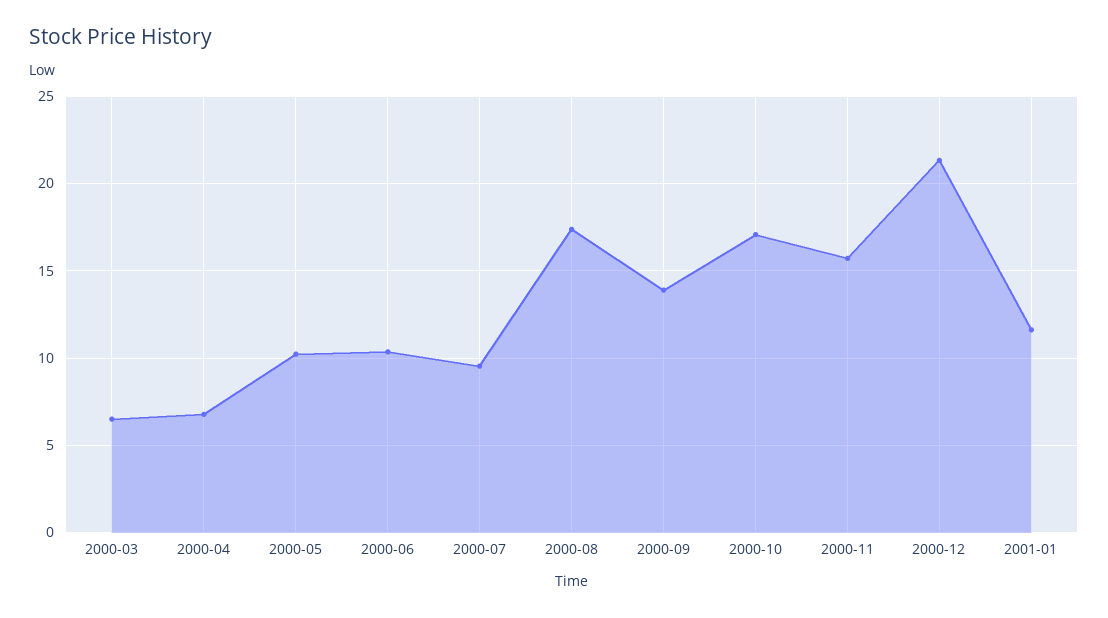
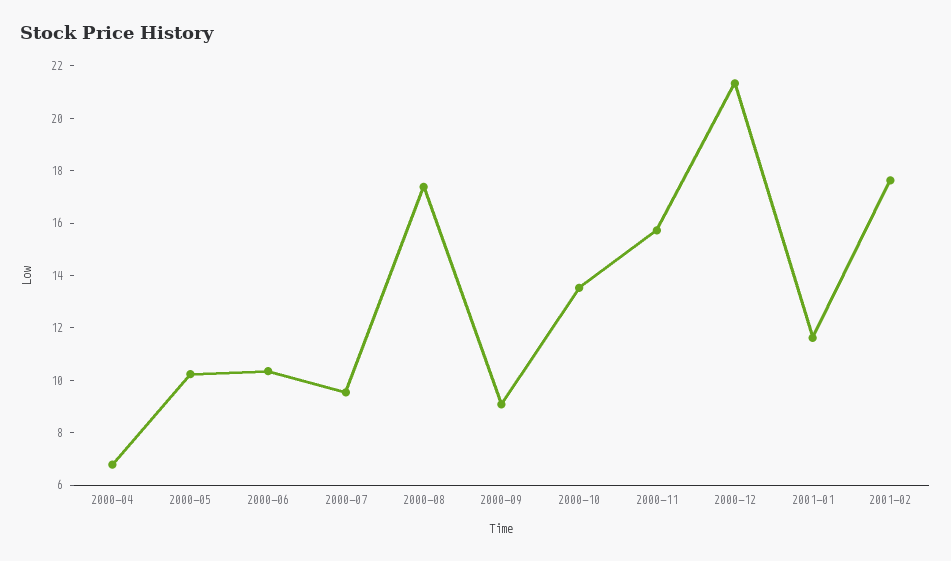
2000-03: 6.5 -> none
2000-09: 14 -> 9
2000-10: 17 -> 13.5
2001-02: none -> 17.5

